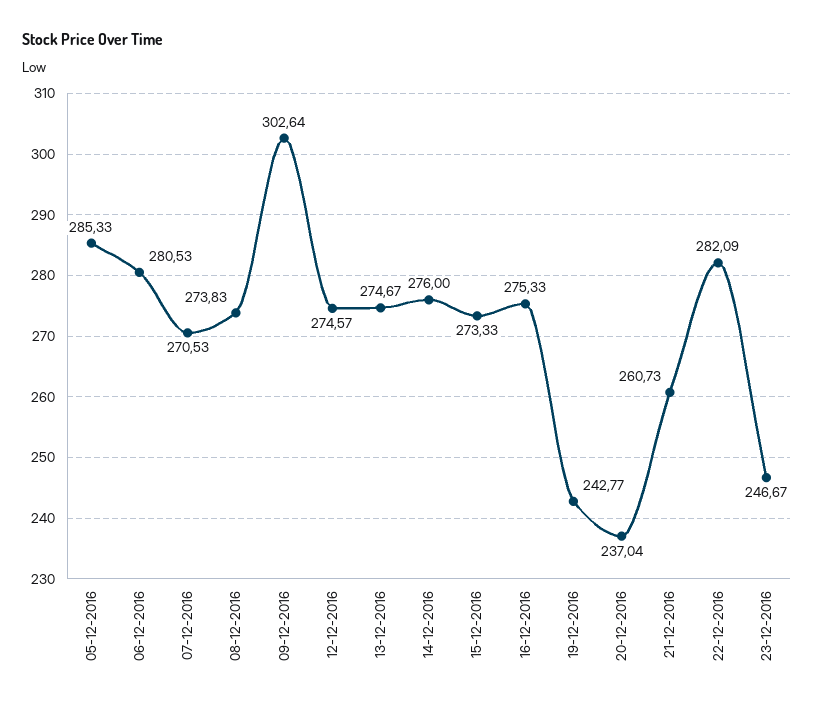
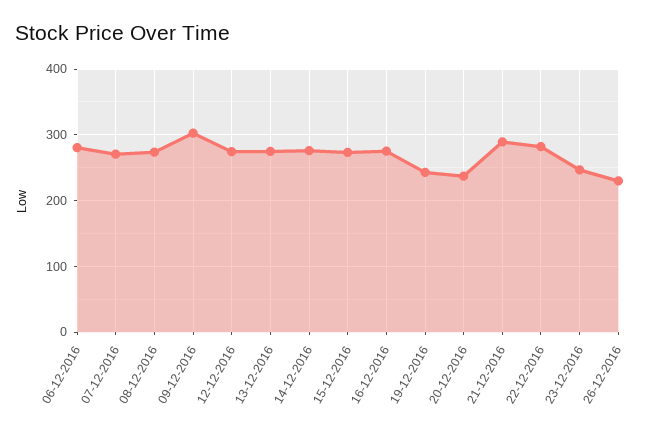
05-12-2016: 285.33 -> none
21-12-2016: 260.73 -> 290
26-12-2016: none -> 230

